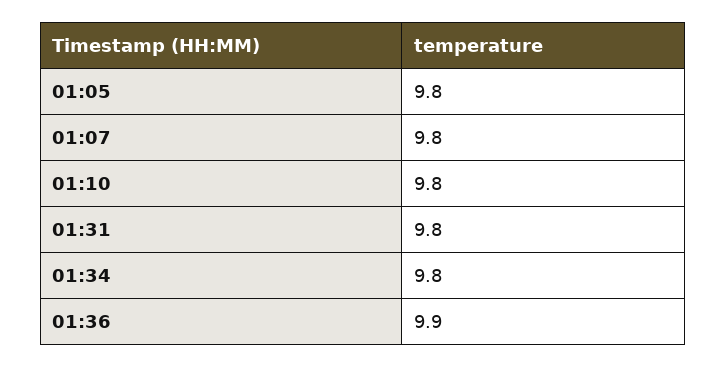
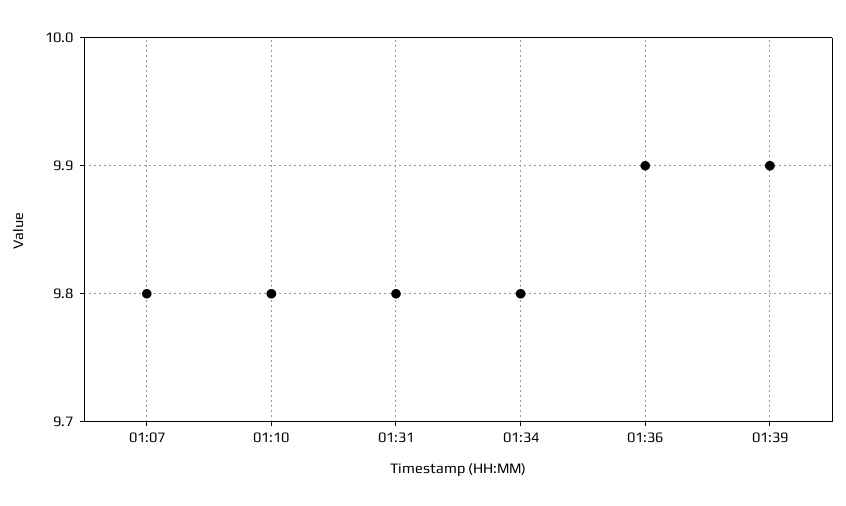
01:05: 9.8 -> none
01:39: none -> 9.9

